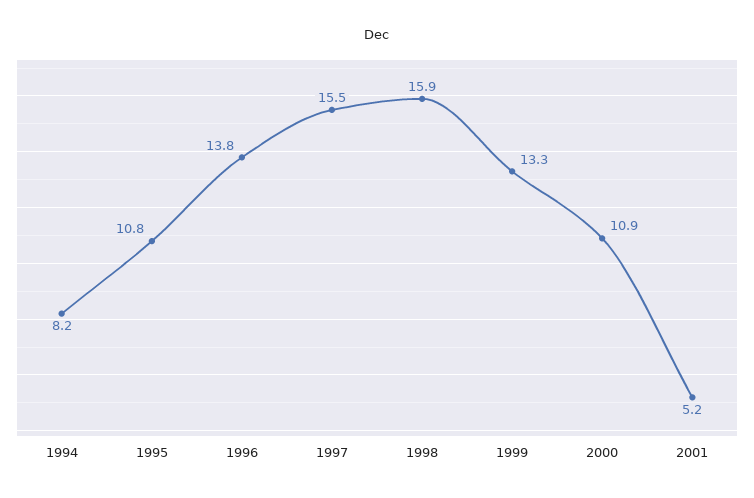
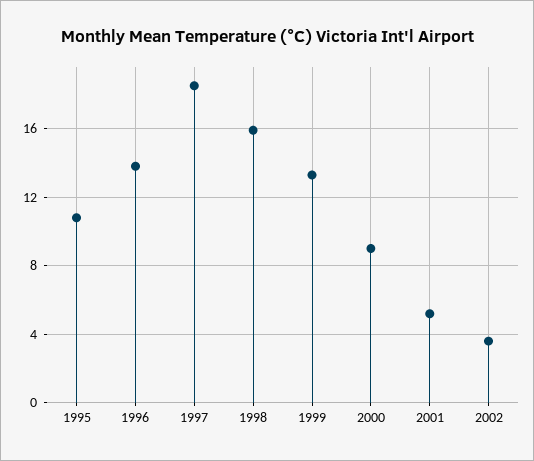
1994: 8.2 -> none
1997: 15.5 -> 18.5
2000: 10.9 -> 9
2002: none -> 3.5

